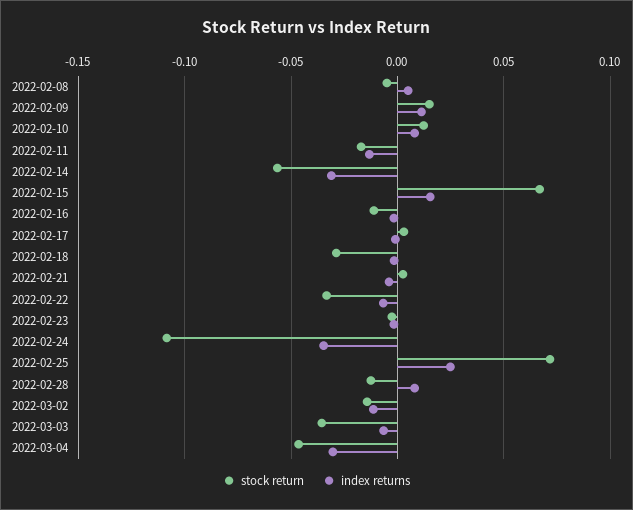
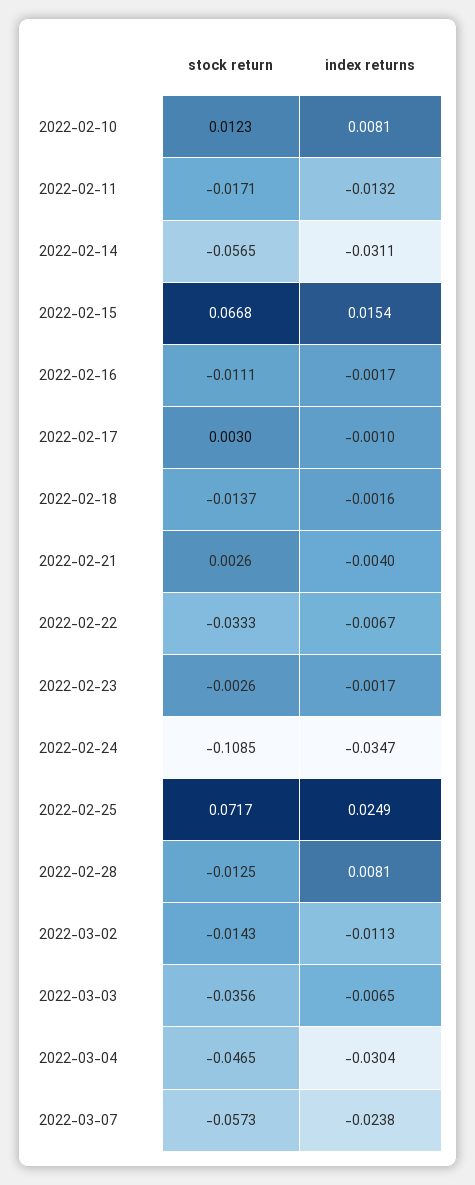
stock return, 2022-02-08: -0.005 -> none
index returns, 2022-02-08: 0.005 -> none
stock return, 2022-02-09: 0.015 -> none
index returns, 2022-02-09: 0.01 -> none
stock return, 2022-02-18: -0.03 -> -0.0137
stock return, 2022-03-07: none -> -0.0573
index returns, 2022-03-07: none -> -0.0238

